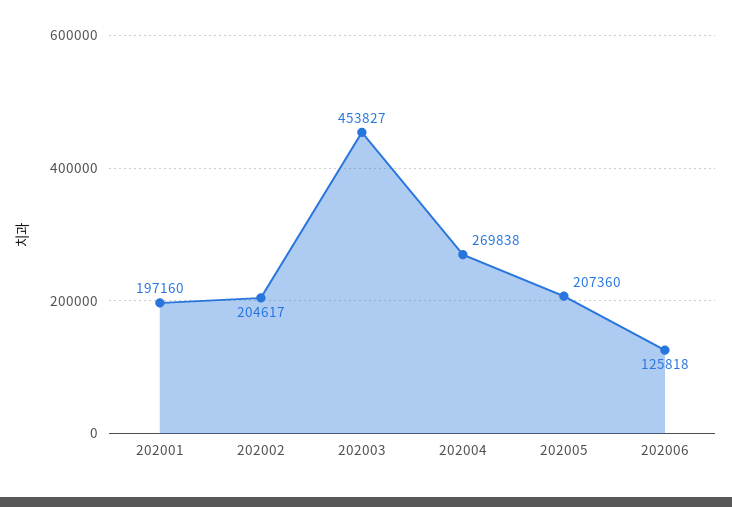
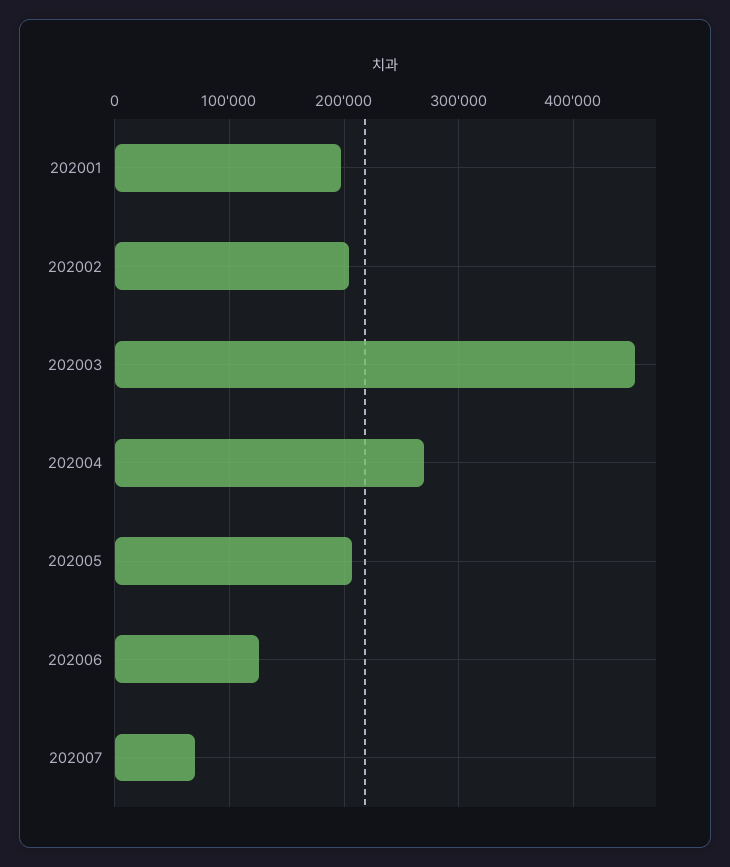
202007: none -> 70000

